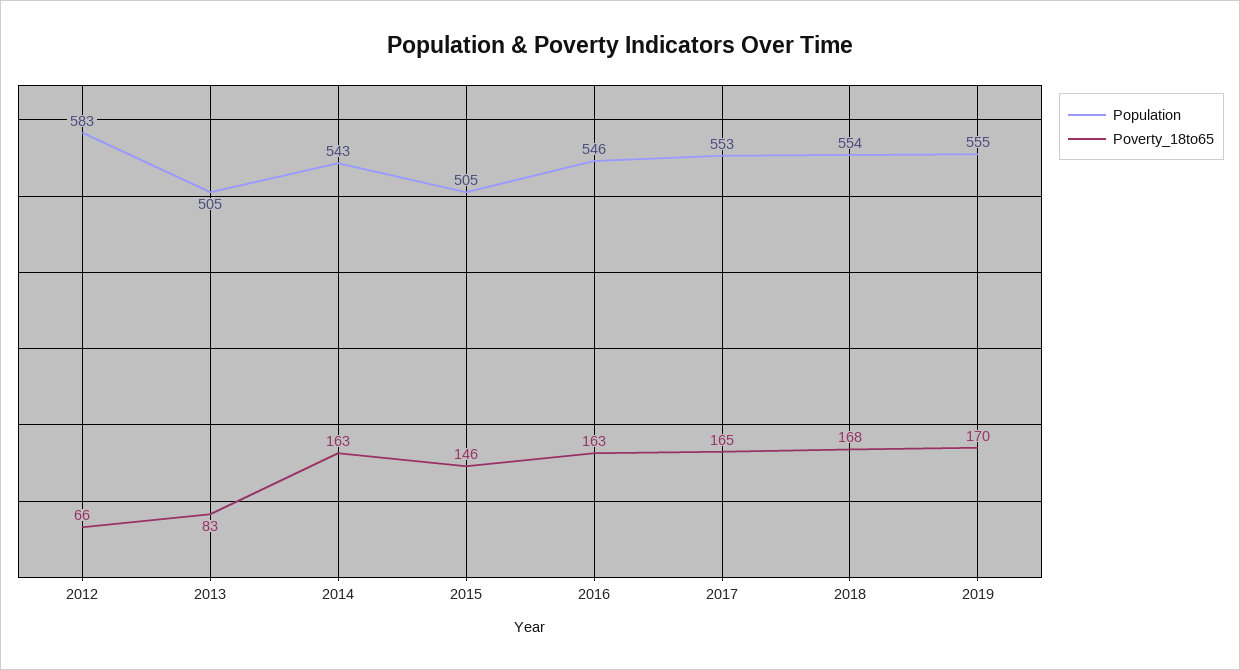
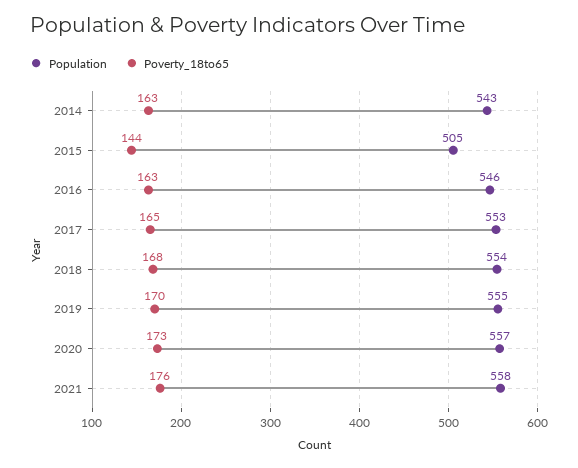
Population, 2012: 583 -> none
Poverty_18to65, 2012: 66 -> none
Population, 2013: 505 -> none
Poverty_18to65, 2013: 83 -> none
Poverty_18to65, 2015: 146 -> 144
Population, 2020: none -> 557
Poverty_18to65, 2020: none -> 173
Population, 2021: none -> 558
Poverty_18to65, 2021: none -> 176

